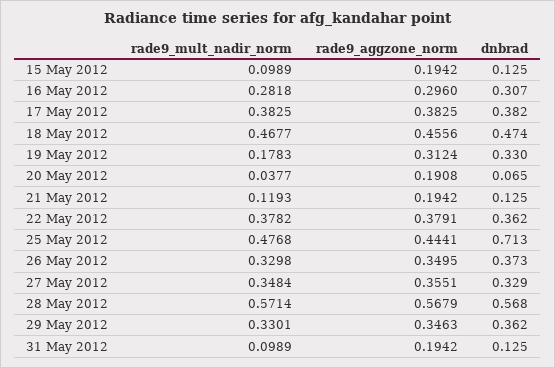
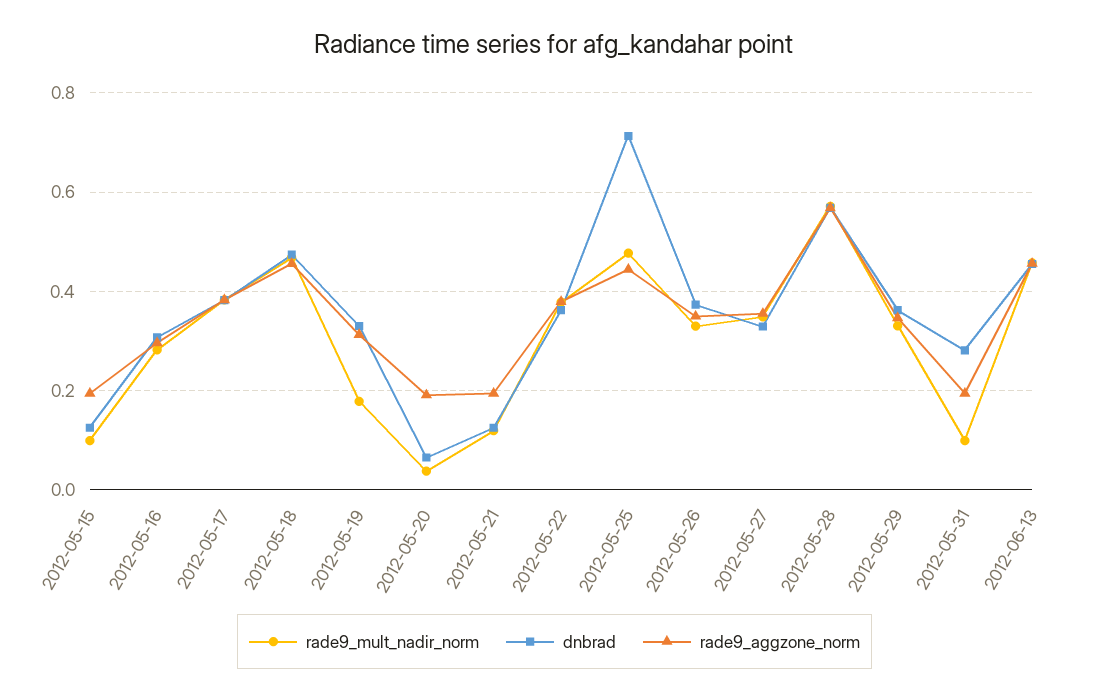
dnbrad, 31 May 2012: 0.125 -> 0.28
rade9_mult_nadir_norm, 2012-06-13: none -> 0.46
dnbrad, 2012-06-13: none -> 0.46
rade9_aggzone_norm, 2012-06-13: none -> 0.46

